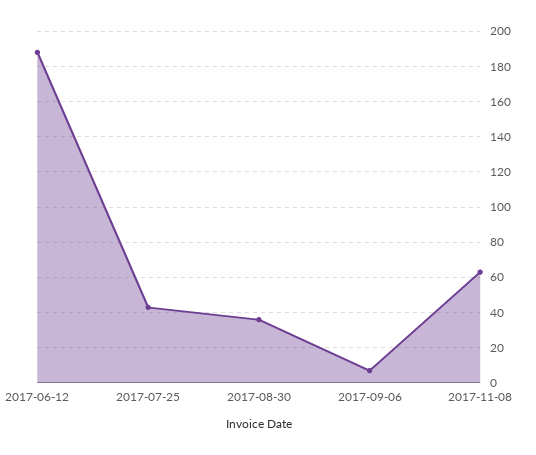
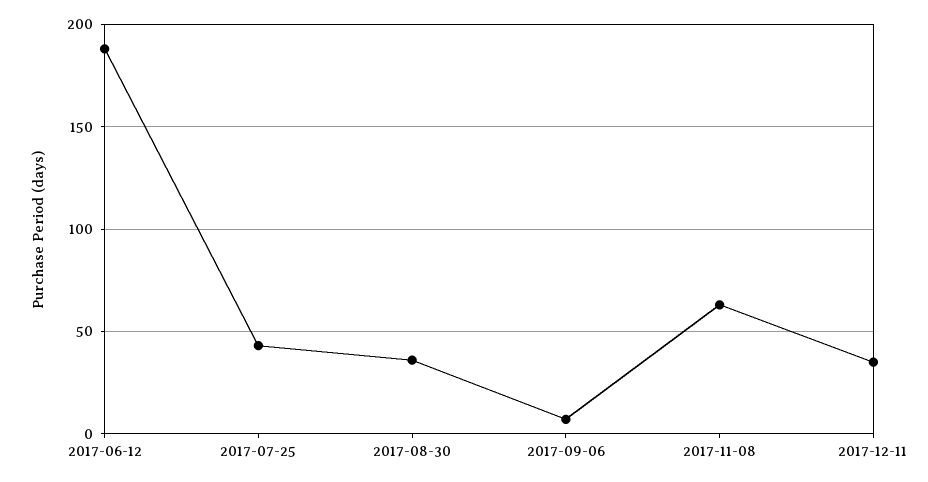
2017-12-11: none -> 35

